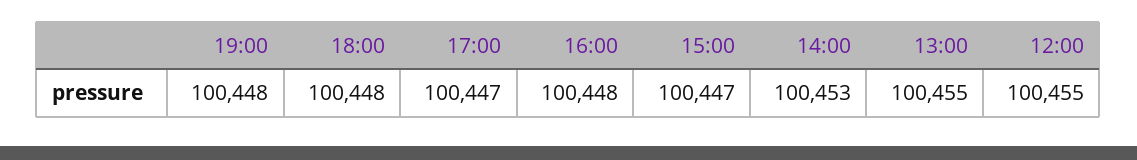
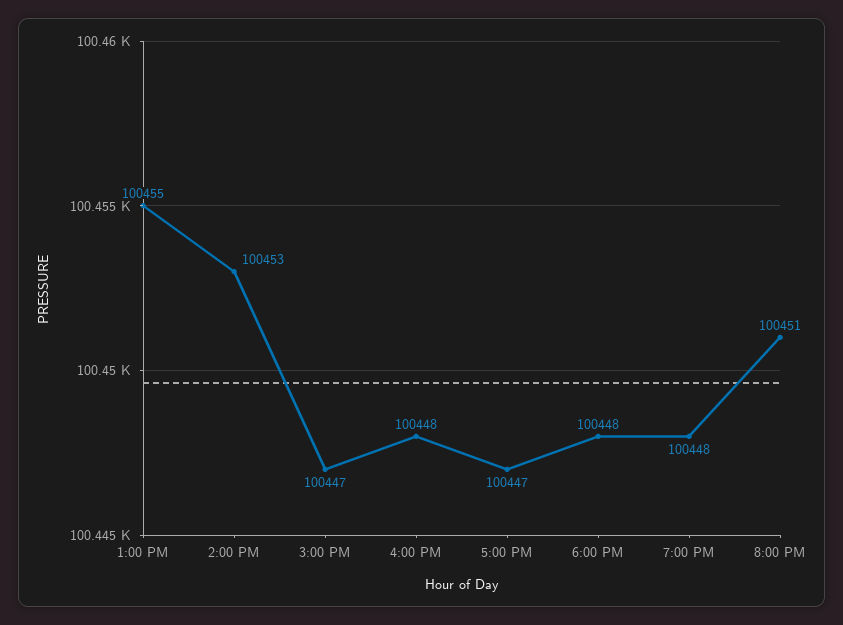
12:00: 100455 -> none
8:00 PM: none -> 100451

